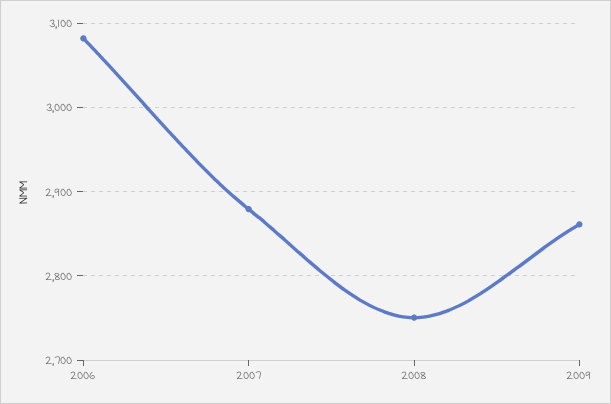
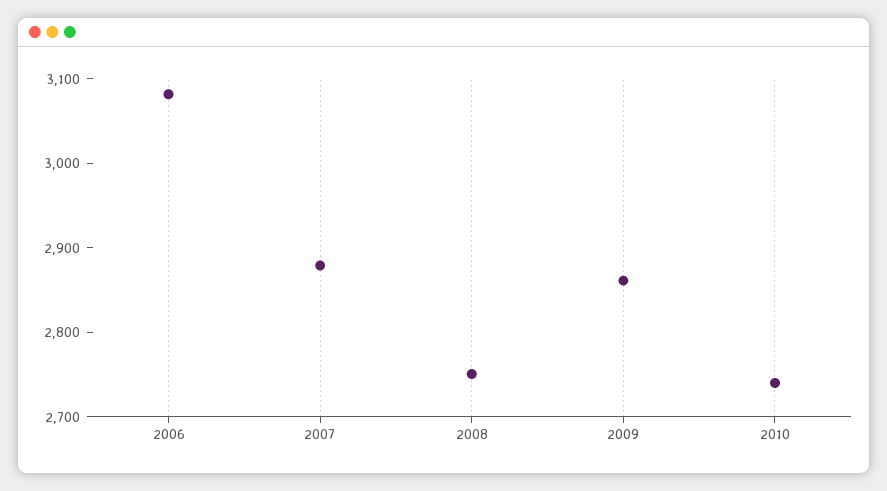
2010: none -> 2740

